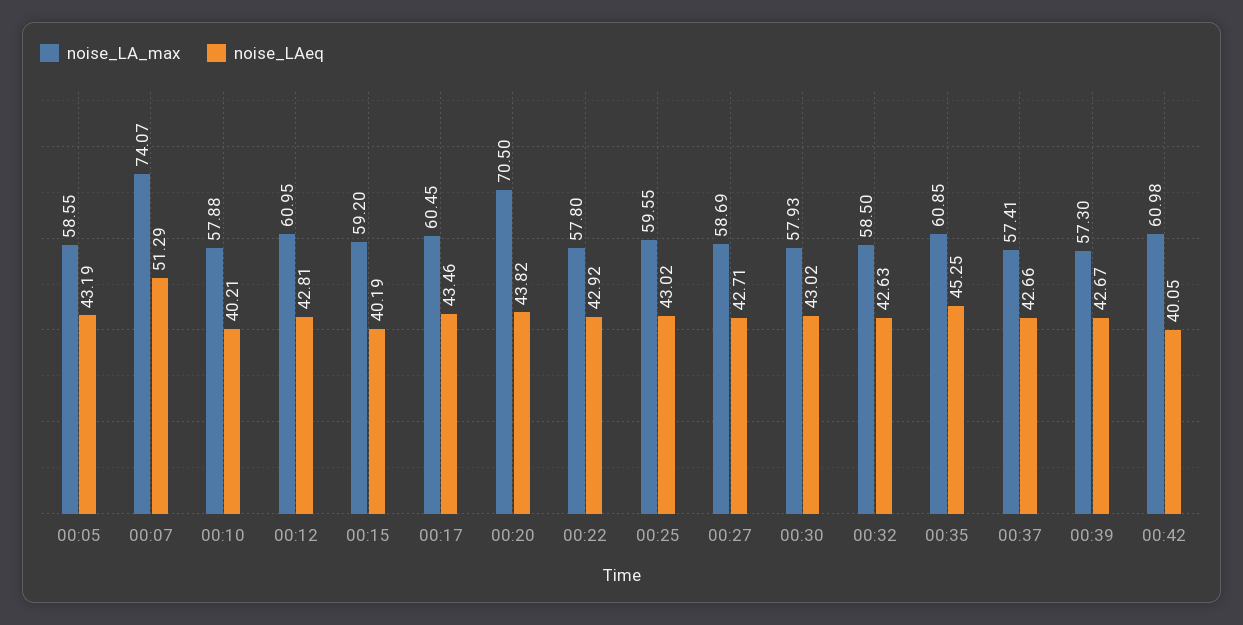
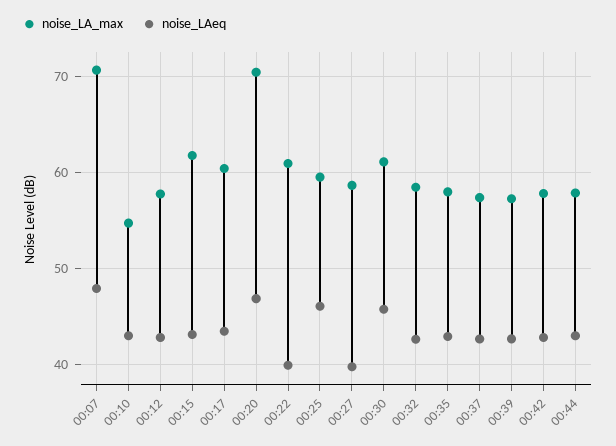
noise_LA_max, 00:05: 58.55 -> none
noise_LAeq, 00:05: 43.19 -> none
noise_LA_max, 00:07: 74.07 -> 71
noise_LAeq, 00:07: 51.29 -> 48
noise_LA_max, 00:10: 57.88 -> 55
noise_LAeq, 00:10: 40.21 -> 43
noise_LA_max, 00:12: 60.95 -> 58
noise_LA_max, 00:15: 59.2 -> 62
noise_LAeq, 00:15: 40.19 -> 43
noise_LAeq, 00:20: 43.82 -> 47
noise_LA_max, 00:22: 57.8 -> 61
noise_LAeq, 00:22: 42.92 -> 40
noise_LAeq, 00:25: 43.02 -> 46
noise_LAeq, 00:27: 42.71 -> 40
noise_LA_max, 00:30: 57.93 -> 61
noise_LAeq, 00:30: 43.02 -> 46
noise_LA_max, 00:35: 60.85 -> 58
noise_LAeq, 00:35: 45.25 -> 43
noise_LA_max, 00:42: 60.98 -> 58
noise_LAeq, 00:42: 40.05 -> 43
noise_LA_max, 00:44: none -> 58
noise_LAeq, 00:44: none -> 43

